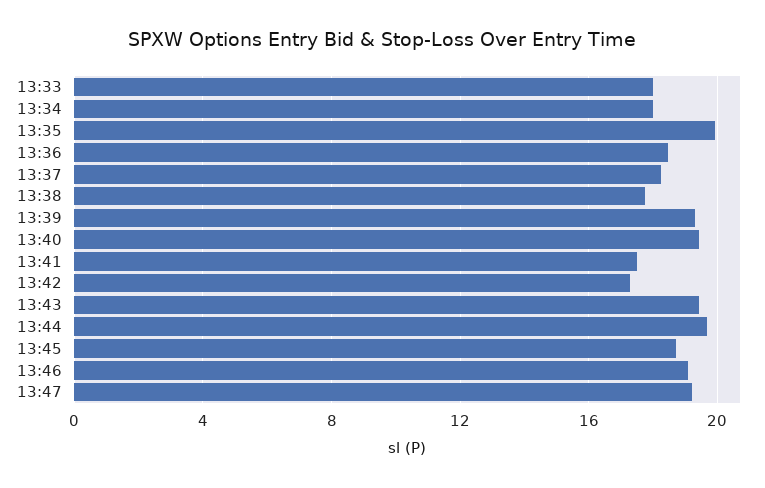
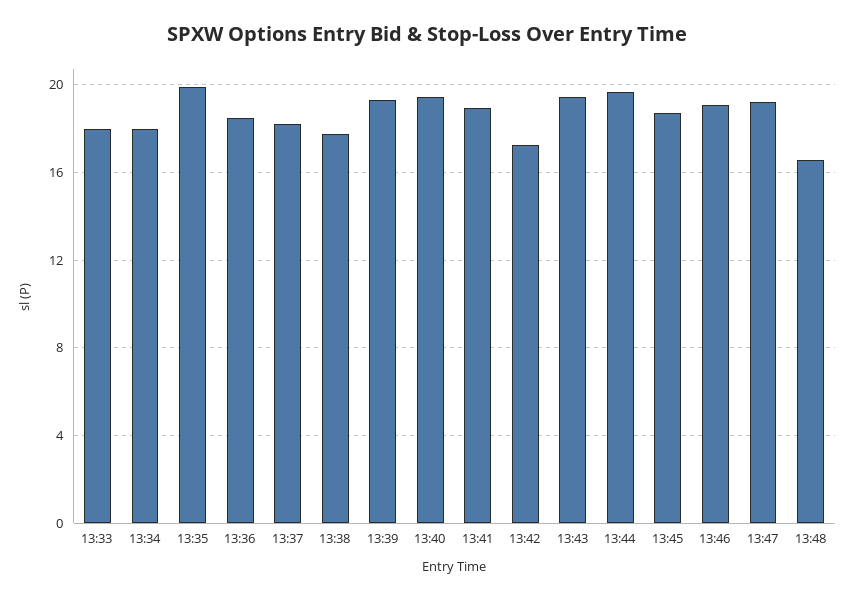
13:41: 17.5 -> 19
13:48: none -> 16.5

